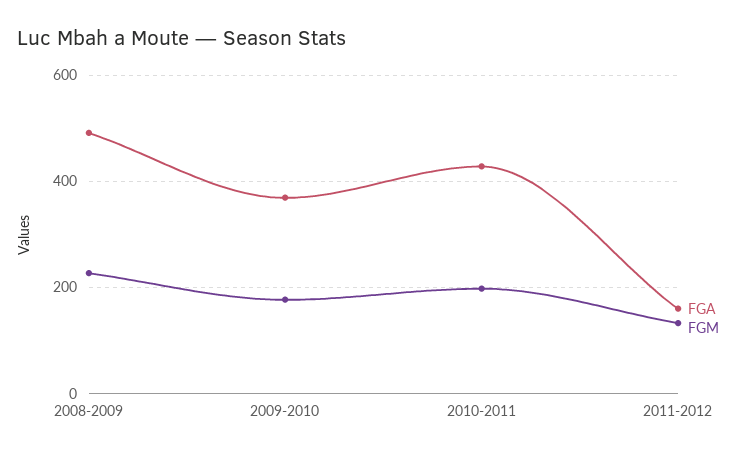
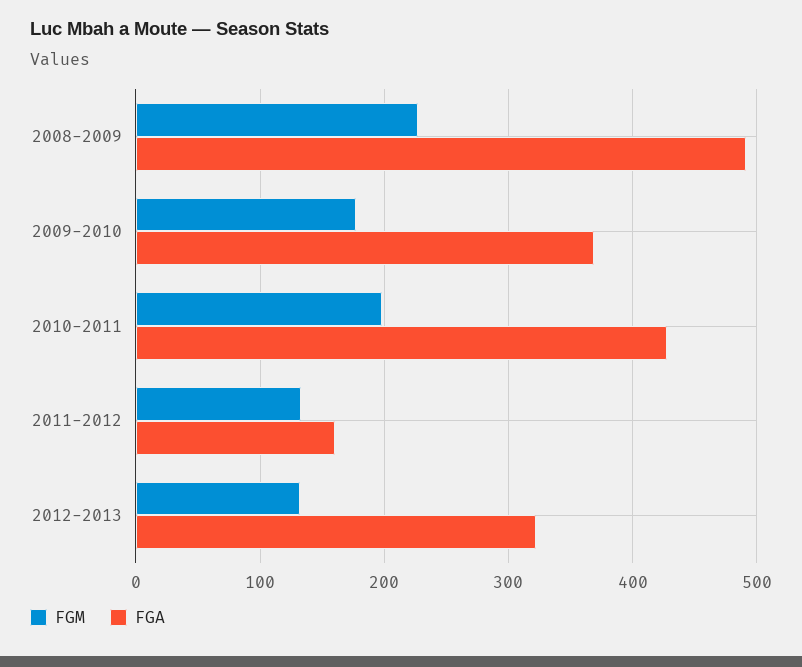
FGM, 2012-2013: none -> 130
FGA, 2012-2013: none -> 320

